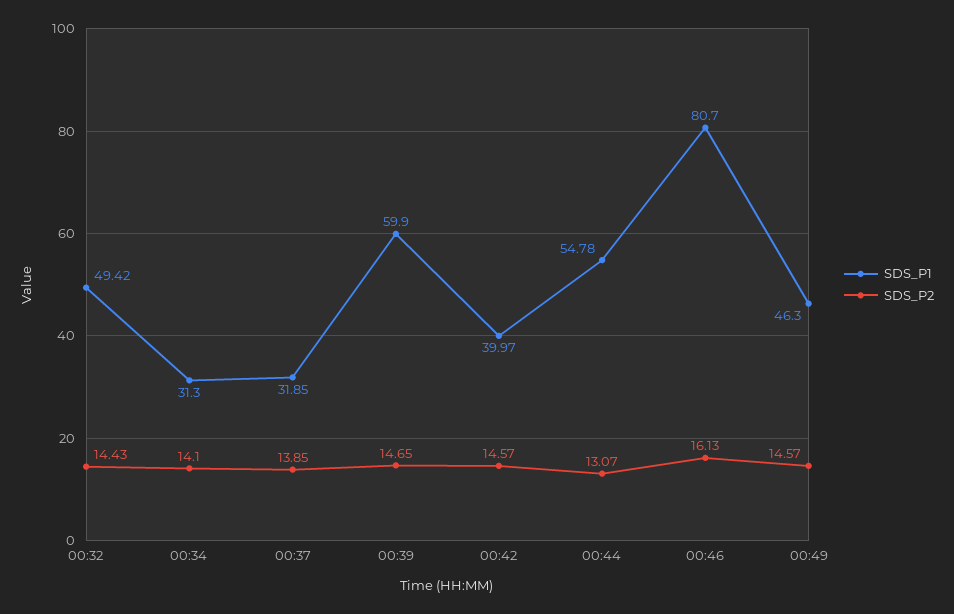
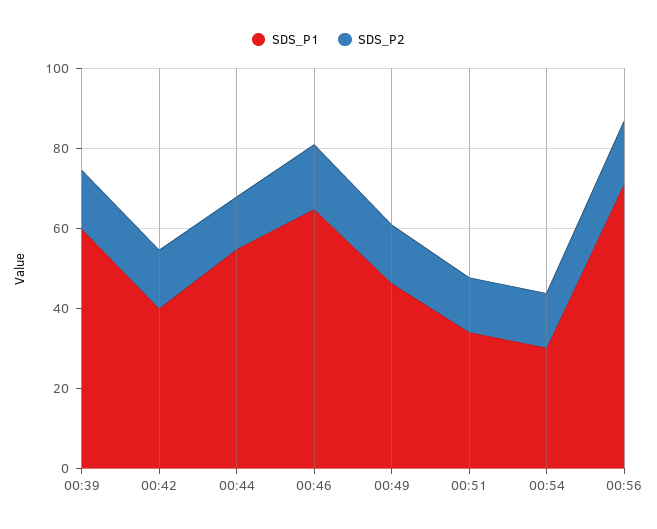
SDS_P1, 00:32: 49.42 -> none
SDS_P2, 00:32: 14.43 -> none
SDS_P1, 00:34: 31.3 -> none
SDS_P2, 00:34: 14.1 -> none
SDS_P1, 00:37: 31.85 -> none
SDS_P2, 00:37: 13.85 -> none
SDS_P1, 00:46: 80.7 -> 65
SDS_P1, 00:51: none -> 35
SDS_P2, 00:51: none -> 15
SDS_P1, 00:54: none -> 30
SDS_P2, 00:54: none -> 15
SDS_P1, 00:56: none -> 70
SDS_P2, 00:56: none -> 15

